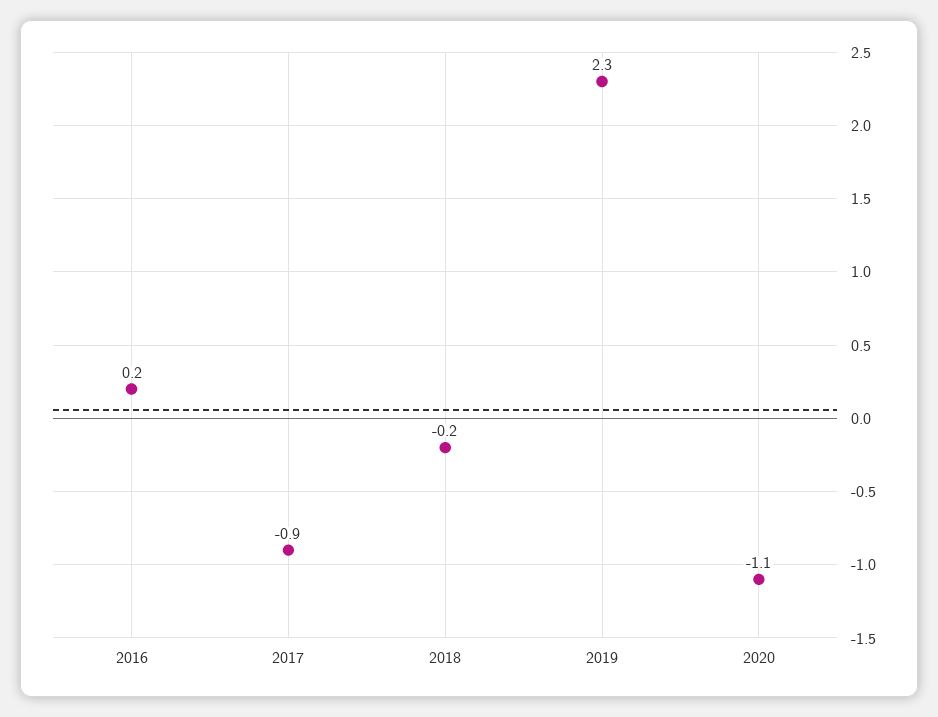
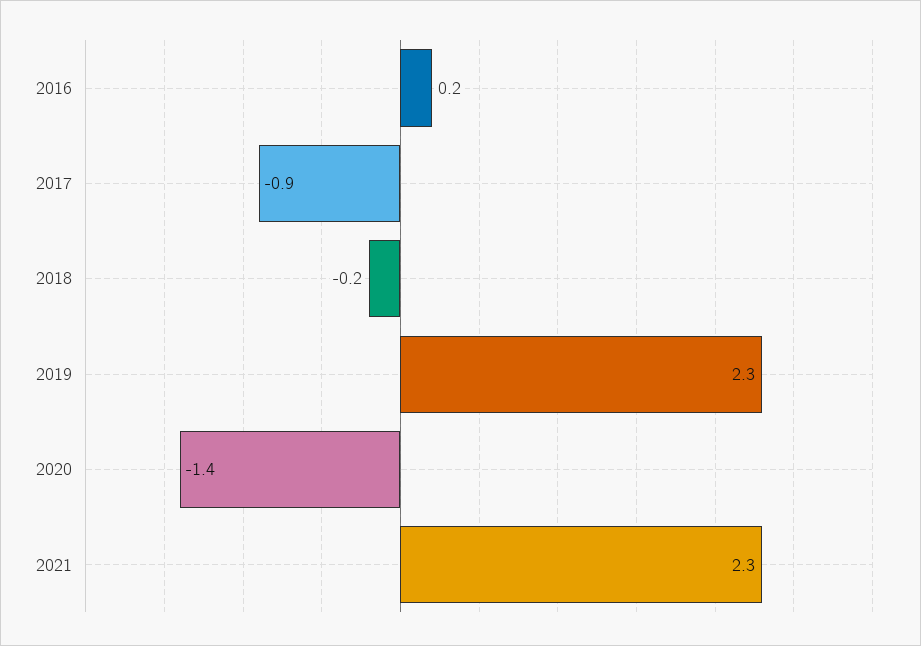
2020: -1.1 -> -1.4
2021: none -> 2.3

